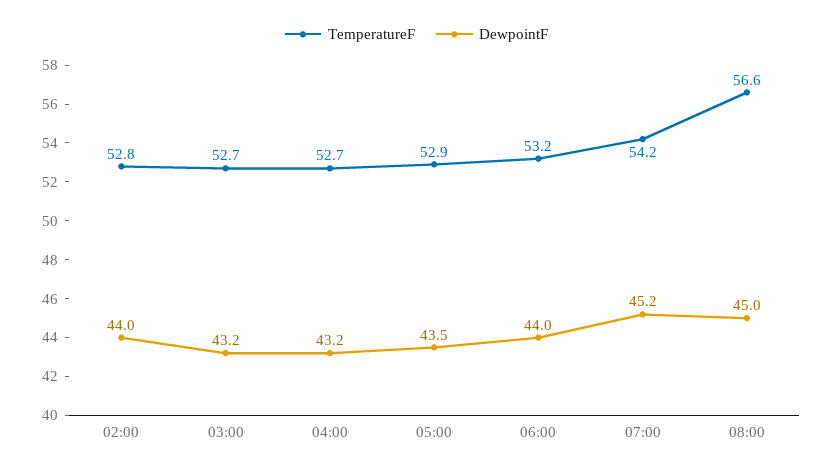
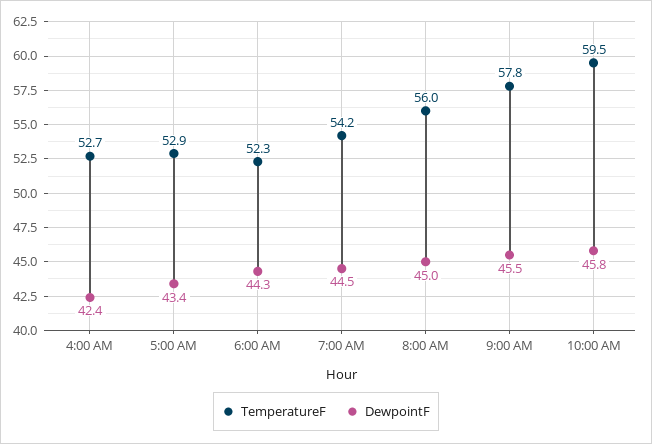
TemperatureF, 02:00: 52.8 -> none
DewpointF, 02:00: 44 -> none
TemperatureF, 03:00: 52.7 -> none
DewpointF, 03:00: 43.2 -> none
DewpointF, 04:00: 43.2 -> 42.4
DewpointF, 05:00: 43.5 -> 43.4
TemperatureF, 06:00: 53.2 -> 52.3
DewpointF, 06:00: 44 -> 44.3
DewpointF, 07:00: 45.2 -> 44.5
TemperatureF, 08:00: 56.6 -> 56
TemperatureF, 9:00 AM: none -> 57.8
DewpointF, 9:00 AM: none -> 45.5
TemperatureF, 10:00 AM: none -> 59.5
DewpointF, 10:00 AM: none -> 45.8

